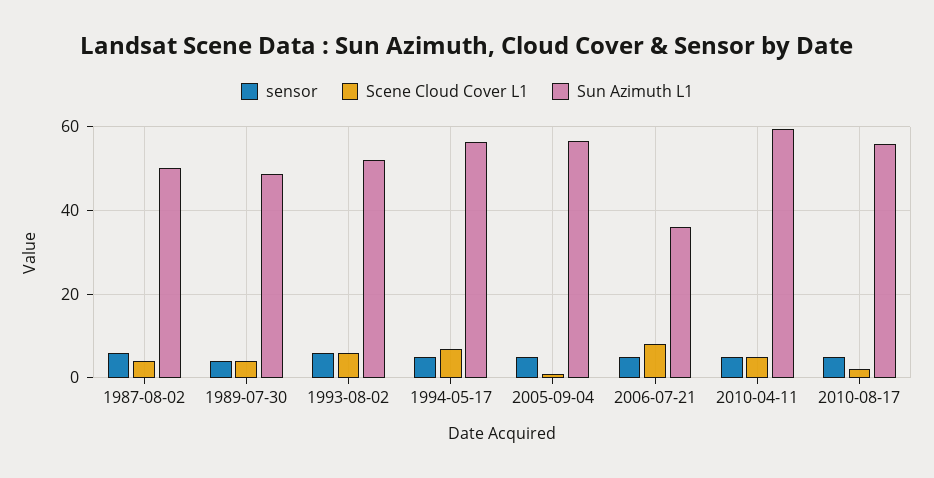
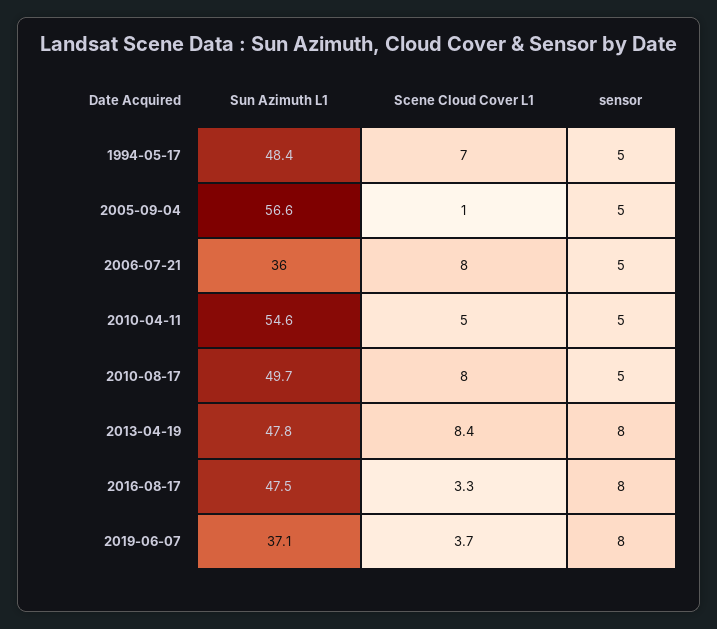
sensor, 1987-08-02: 6 -> none
Scene Cloud Cover L1, 1987-08-02: 4 -> none
Sun Azimuth L1, 1987-08-02: 50 -> none
sensor, 1989-07-30: 4 -> none
Scene Cloud Cover L1, 1989-07-30: 4 -> none
Sun Azimuth L1, 1989-07-30: 48 -> none
sensor, 1993-08-02: 6 -> none
Scene Cloud Cover L1, 1993-08-02: 6 -> none
Sun Azimuth L1, 1993-08-02: 52 -> none
Sun Azimuth L1, 1994-05-17: 56 -> 48.4
Sun Azimuth L1, 2010-04-11: 60 -> 54.6
Scene Cloud Cover L1, 2010-08-17: 2 -> 8
Sun Azimuth L1, 2010-08-17: 56 -> 49.7
Sun Azimuth L1, 2013-04-19: none -> 47.8
Scene Cloud Cover L1, 2013-04-19: none -> 8.4
sensor, 2013-04-19: none -> 8
Sun Azimuth L1, 2016-08-17: none -> 47.5
Scene Cloud Cover L1, 2016-08-17: none -> 3.3
sensor, 2016-08-17: none -> 8
Sun Azimuth L1, 2019-06-07: none -> 37.1
Scene Cloud Cover L1, 2019-06-07: none -> 3.7
sensor, 2019-06-07: none -> 8

